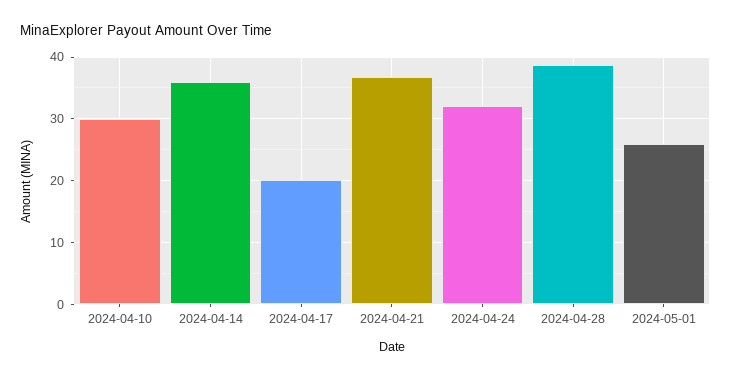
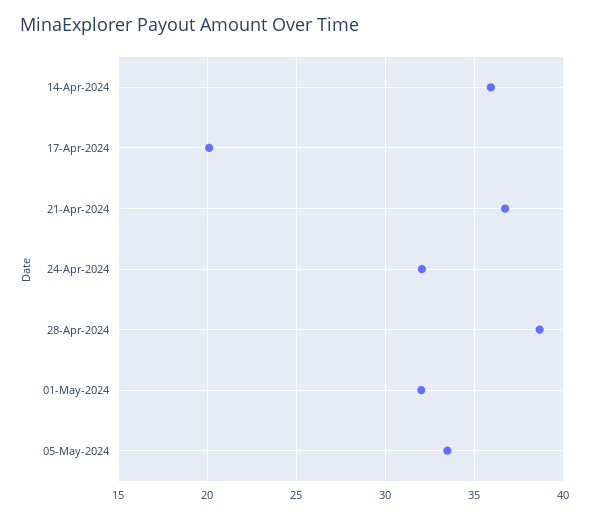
2024-04-10: 30 -> none
2024-05-01: 26 -> 32
05-May-2024: none -> 33.5

